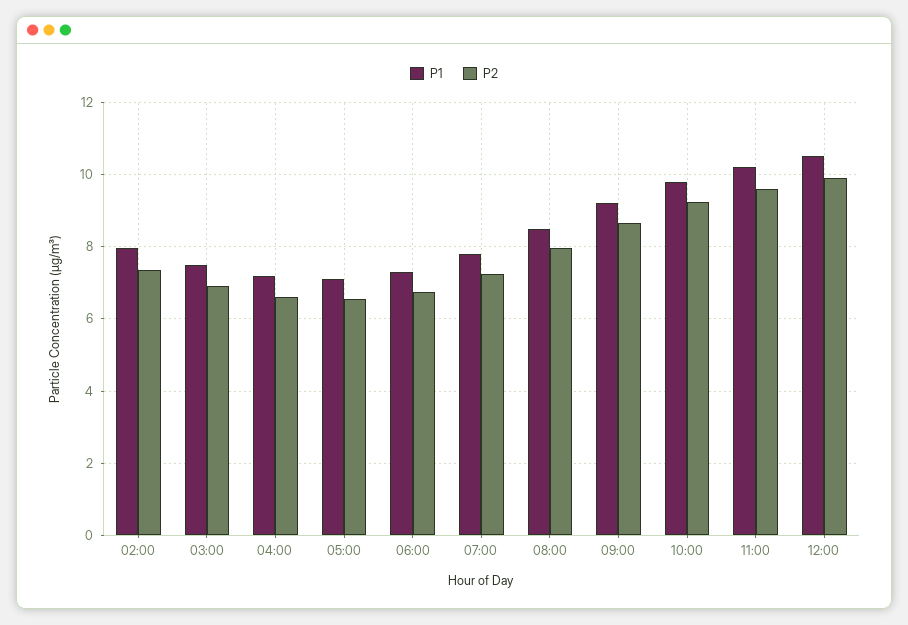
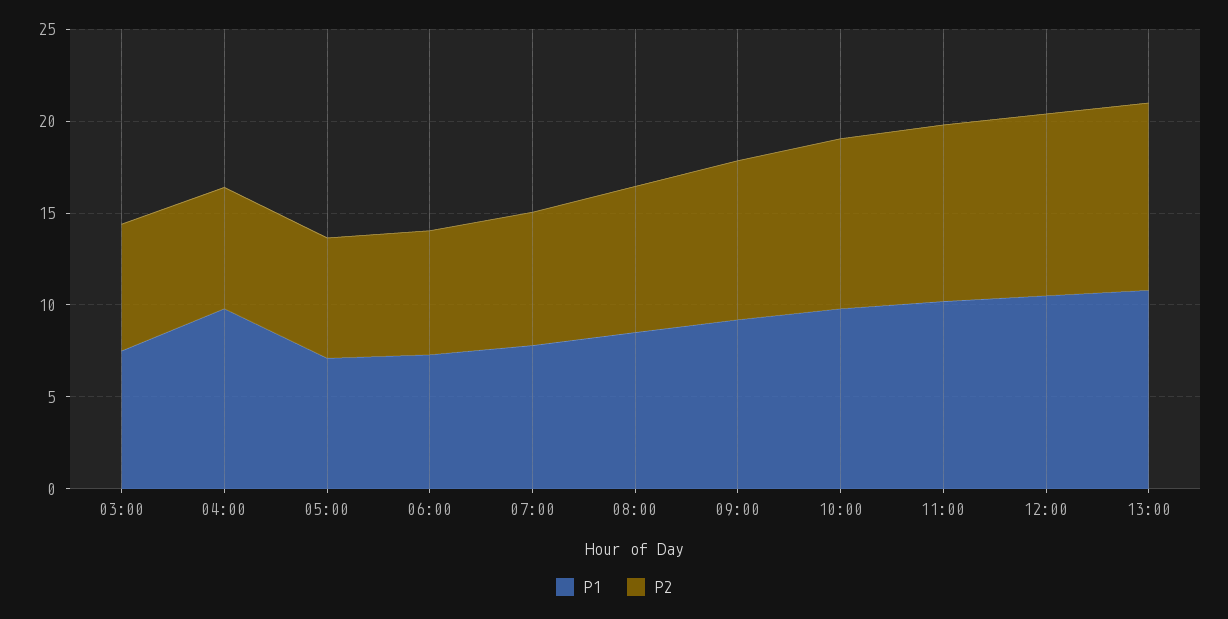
P1, 02:00: 8 -> none
P2, 02:00: 7.4 -> none
P1, 04:00: 7.2 -> 10
P1, 13:00: none -> 11
P2, 13:00: none -> 10

